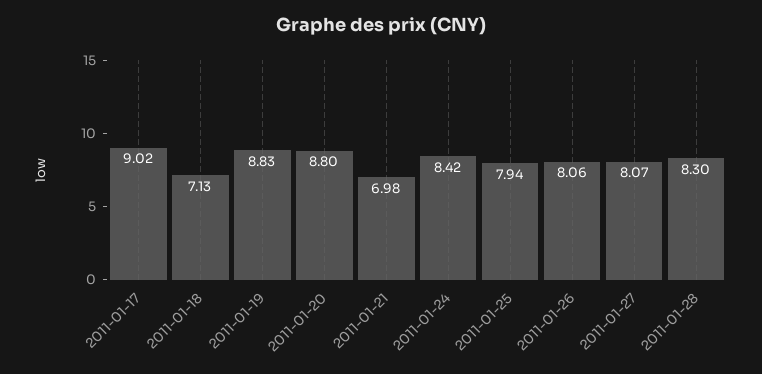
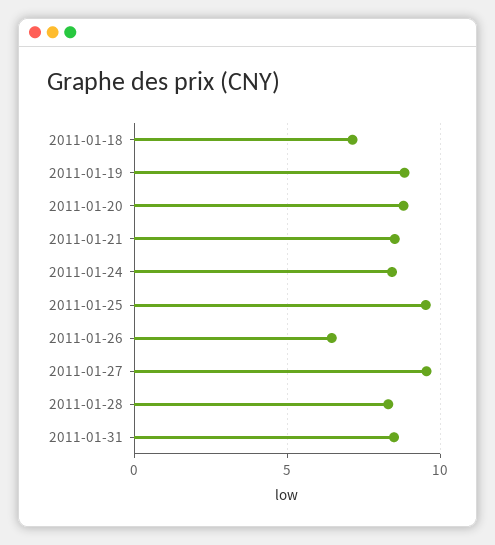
2011-01-17: 9.02 -> none
2011-01-21: 6.98 -> 8.5
2011-01-25: 7.94 -> 9.5
2011-01-26: 8.06 -> 6.5
2011-01-27: 8.07 -> 9.5
2011-01-31: none -> 8.5

